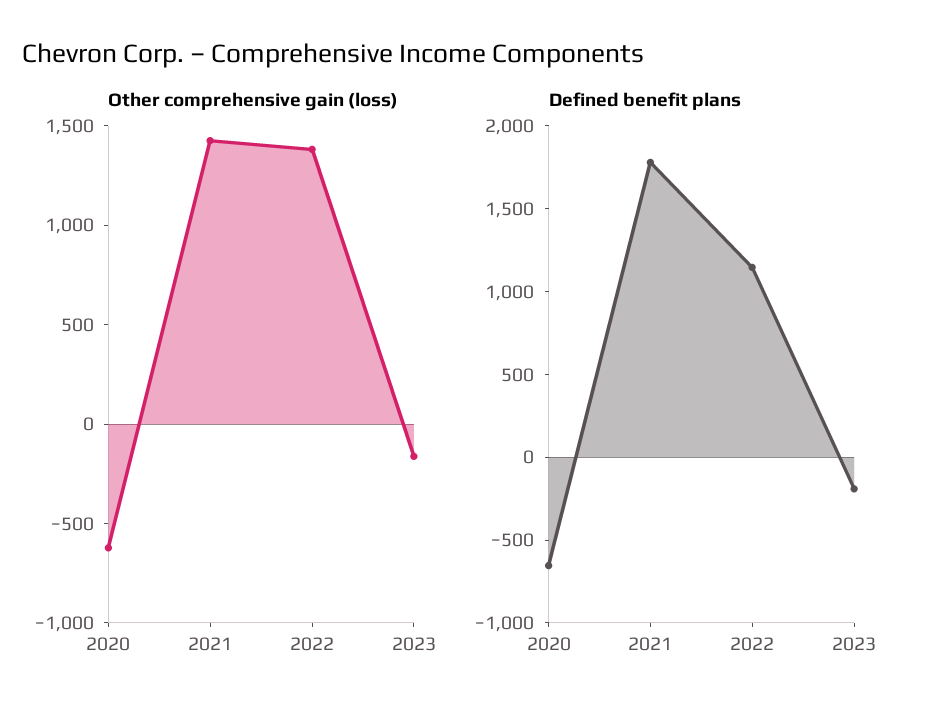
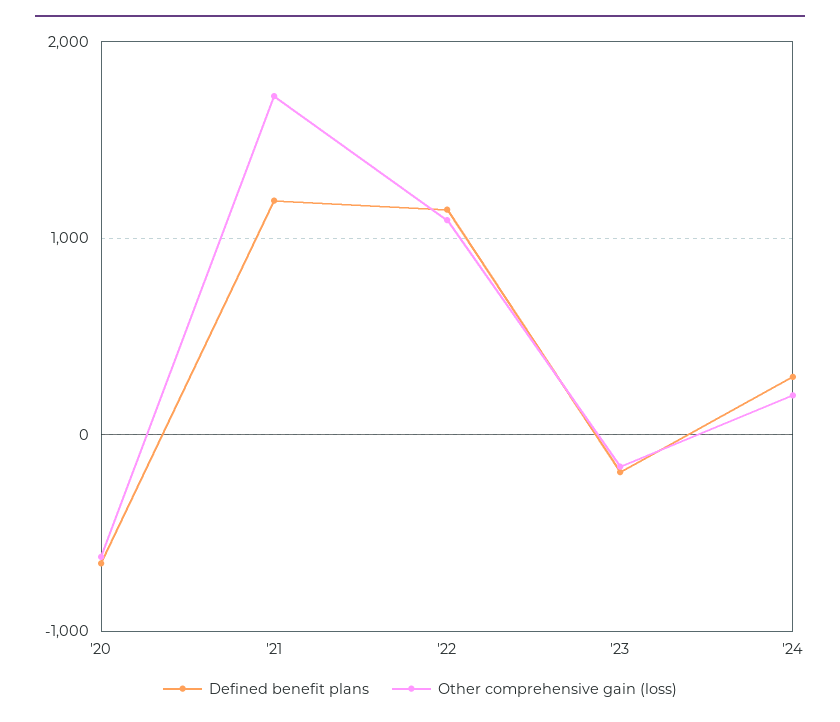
Other comprehensive gain (loss), 2021: 1400 -> 1700
Other comprehensive gain (loss), 2022: 1400 -> 1100
Defined benefit plans, 2021: 1800 -> 1200
Defined benefit plans, '24: none -> 300
Other comprehensive gain (loss), '24: none -> 200

